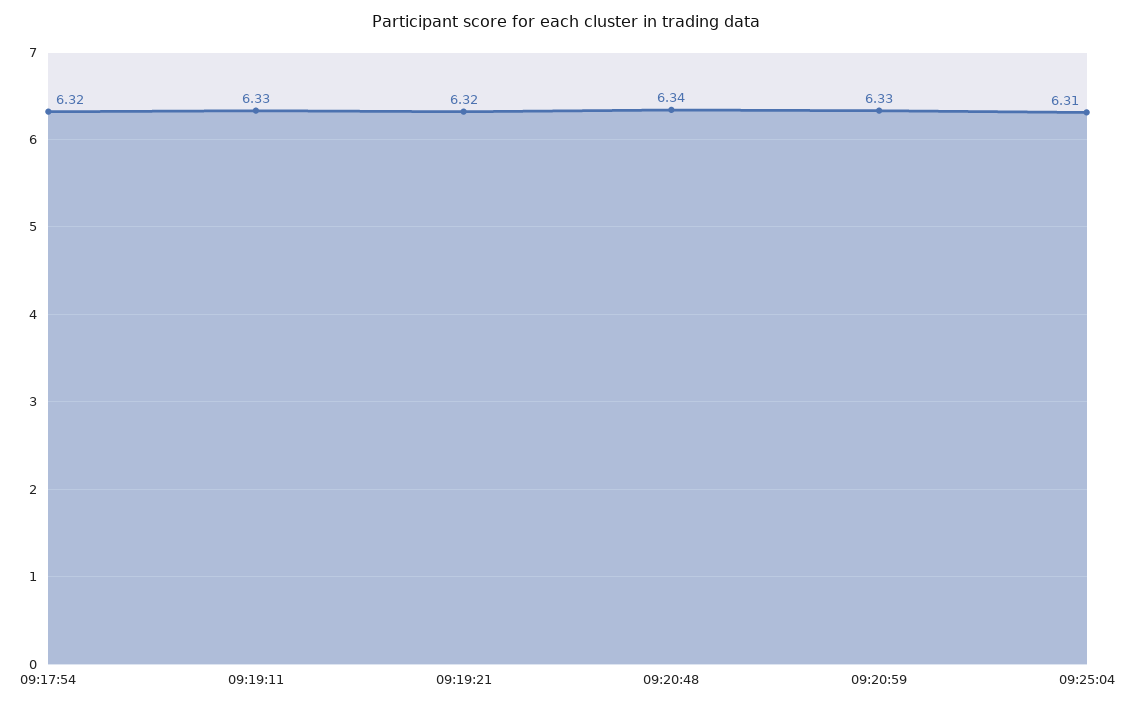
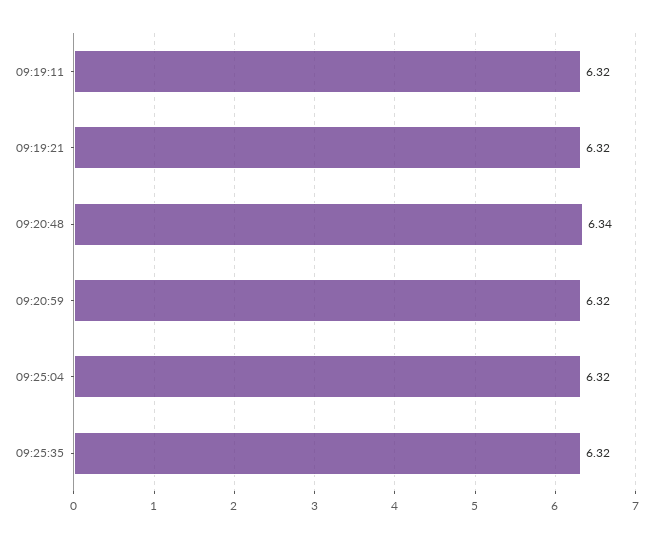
09:17:54: 6.32 -> none
09:19:11: 6.33 -> 6.32
09:20:59: 6.33 -> 6.32
09:25:04: 6.31 -> 6.32
09:25:35: none -> 6.32

